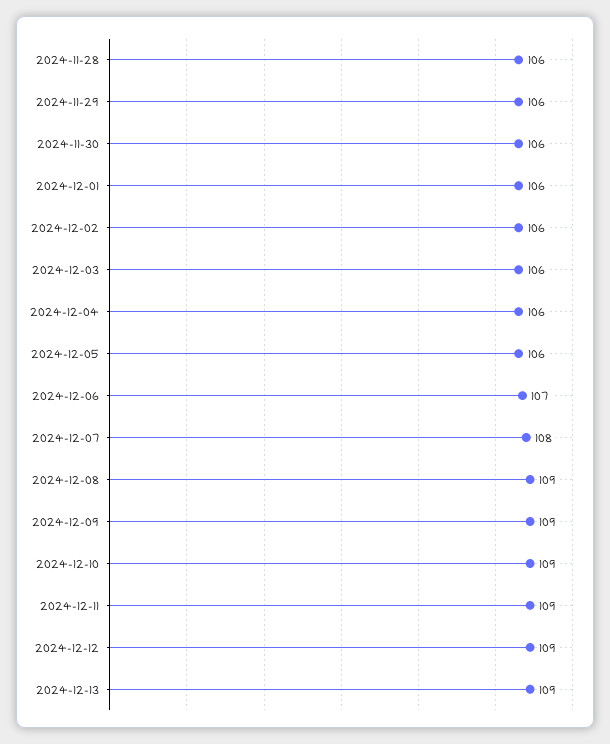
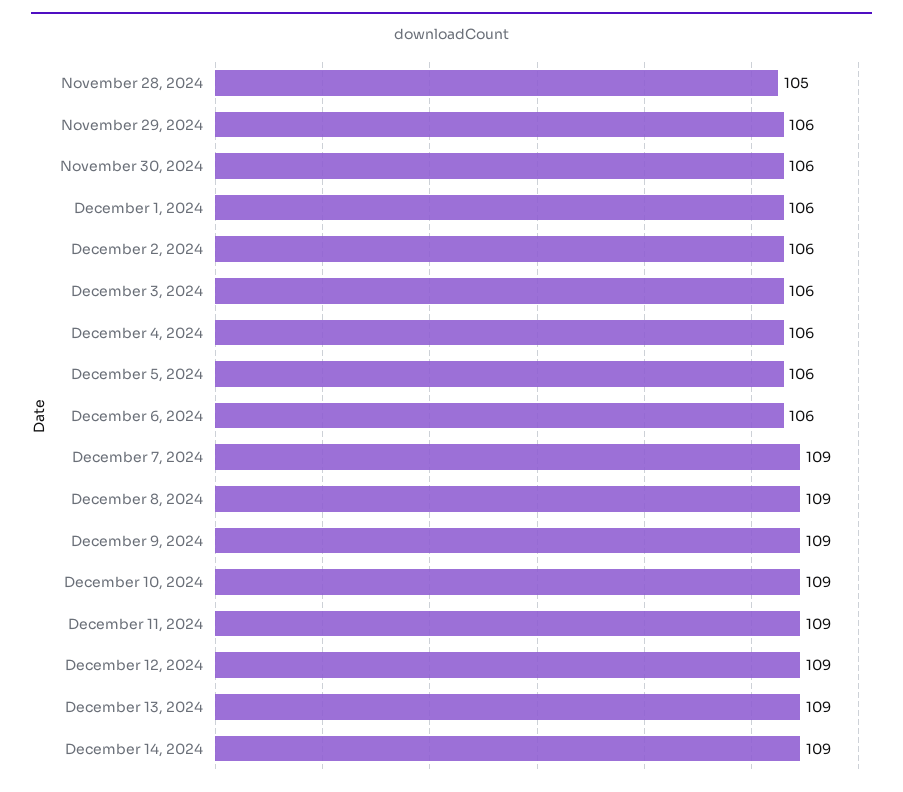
2024-11-28: 106 -> 105
2024-12-06: 107 -> 106
2024-12-07: 108 -> 109
December 14, 2024: none -> 109

